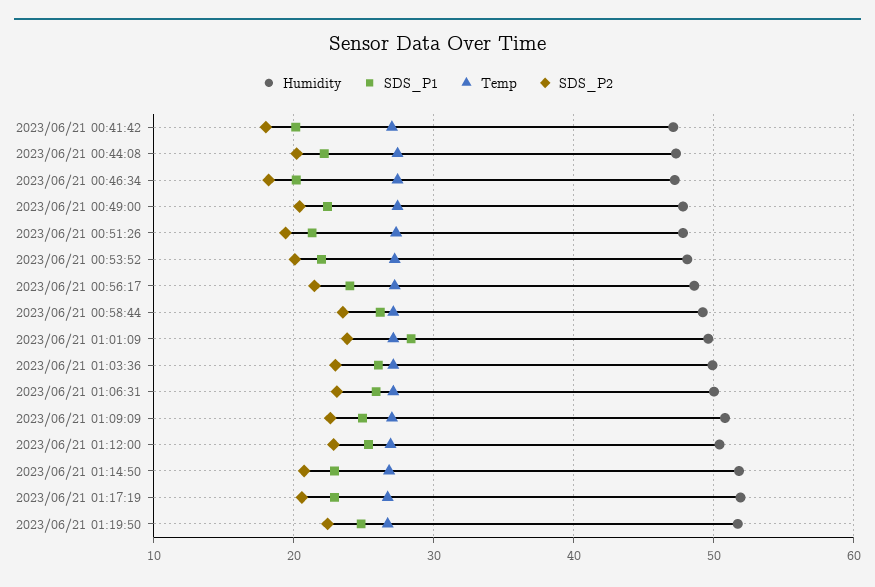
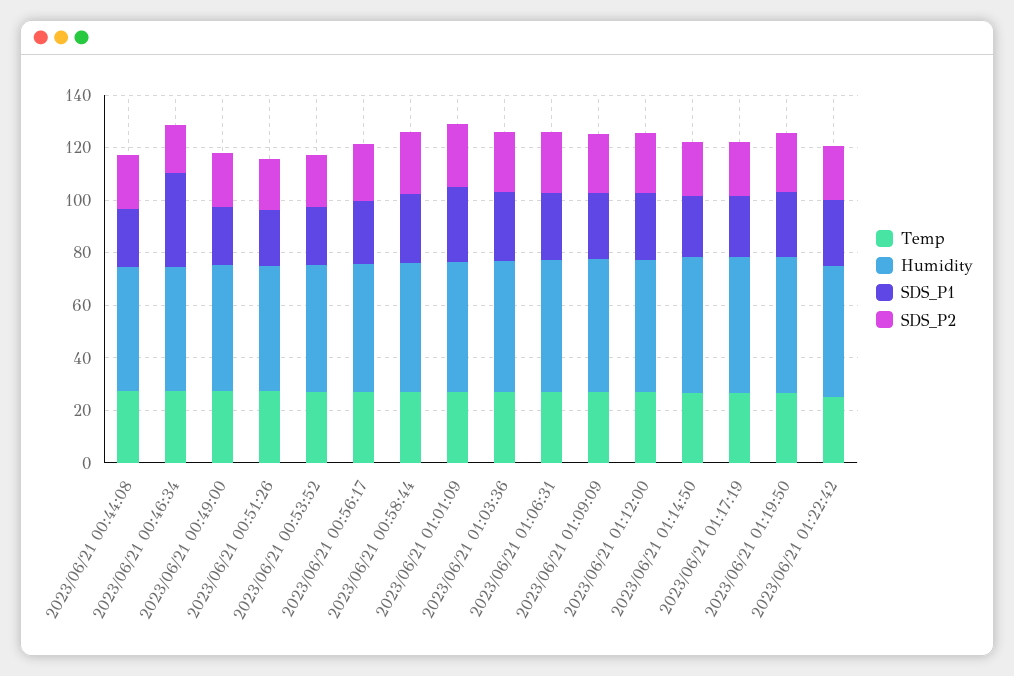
Humidity, 2023/06/21 00:41:42: 47 -> none
SDS_P1, 2023/06/21 00:41:42: 20 -> none
Temp, 2023/06/21 00:41:42: 27 -> none
SDS_P2, 2023/06/21 00:41:42: 18 -> none
SDS_P1, 2023/06/21 00:46:34: 20 -> 35
Temp, 2023/06/21 01:22:42: none -> 25
Humidity, 2023/06/21 01:22:42: none -> 50
SDS_P1, 2023/06/21 01:22:42: none -> 25
SDS_P2, 2023/06/21 01:22:42: none -> 20

